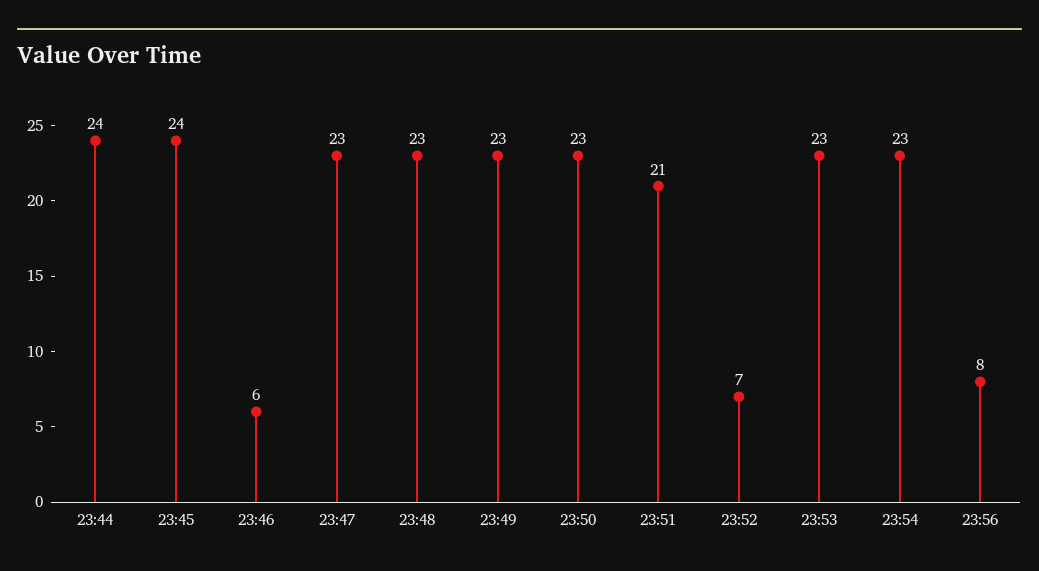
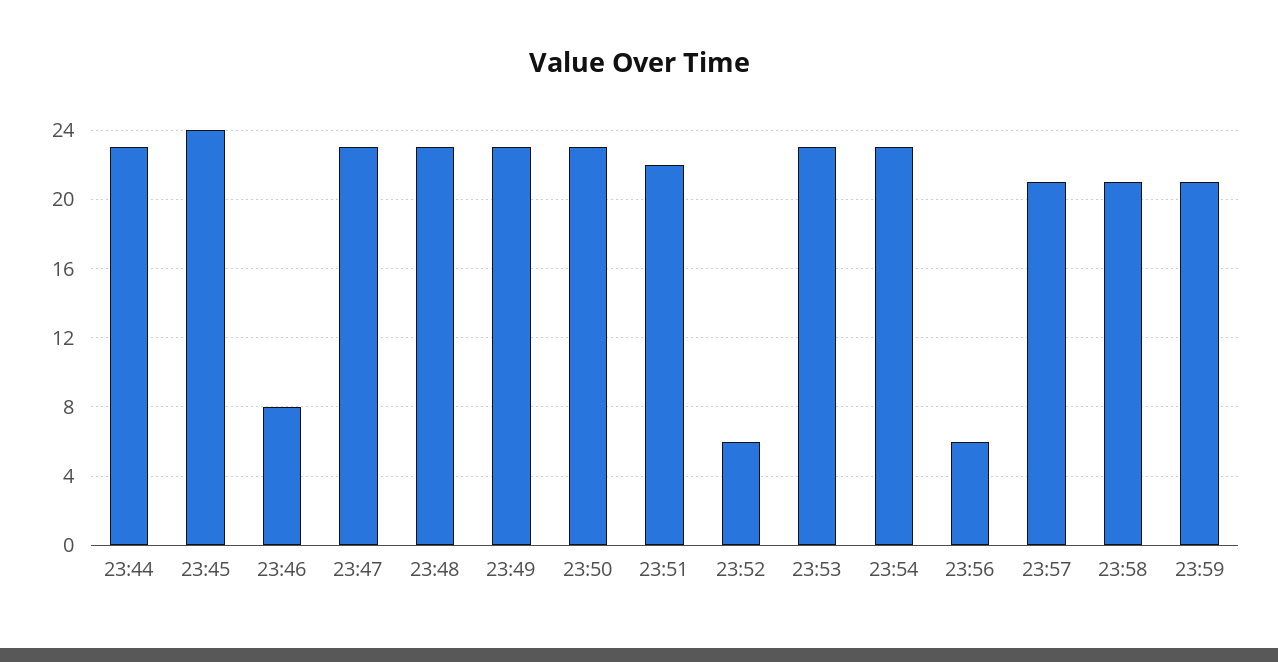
23:44: 24 -> 23
23:46: 6 -> 8
23:51: 21 -> 22
23:52: 7 -> 6
23:56: 8 -> 6
23:57: none -> 21
23:58: none -> 21
23:59: none -> 21

